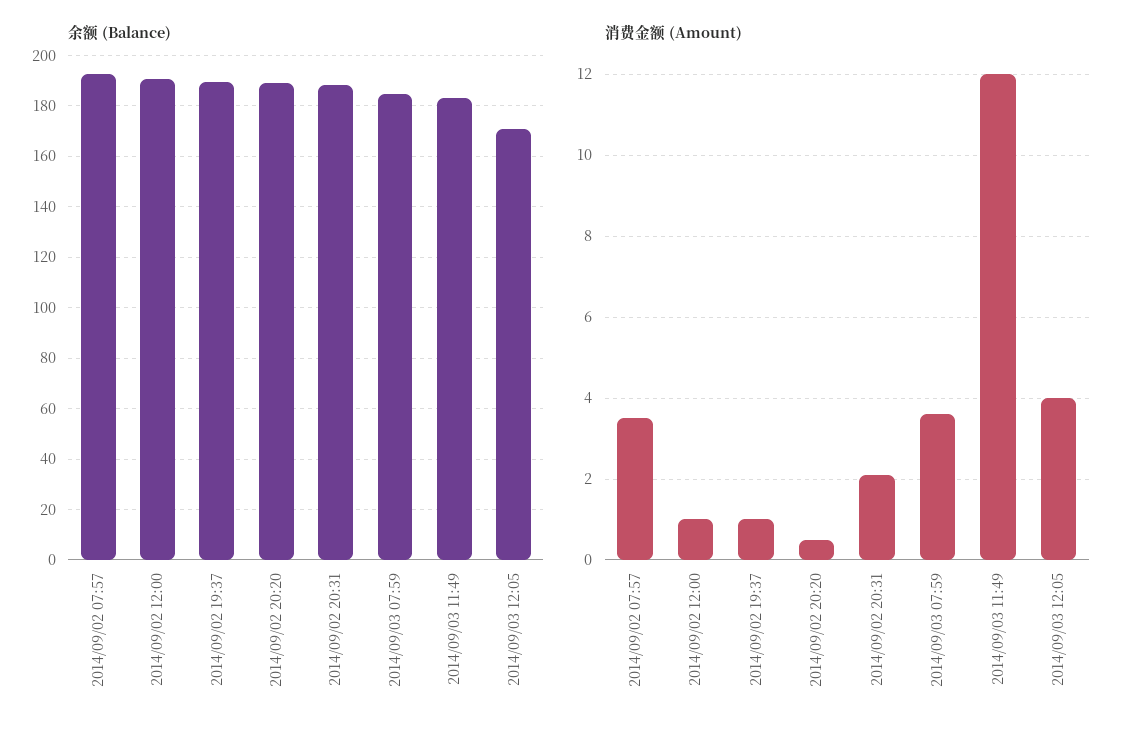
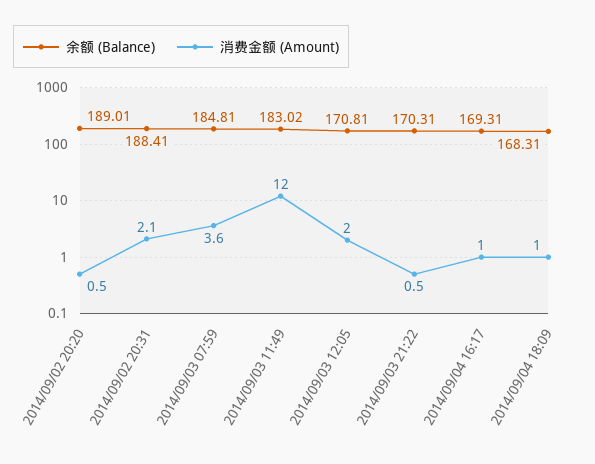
余额 (Balance), 2014/09/02 07:57: 192.5 -> none
余额 (Balance), 2014/09/02 12:00: 190 -> none
余额 (Balance), 2014/09/02 19:37: 190 -> none
消费金额 (Amount), 2014/09/02 07:57: 3.5 -> none
消费金额 (Amount), 2014/09/02 12:00: 1 -> none
消费金额 (Amount), 2014/09/02 19:37: 1 -> none
消费金额 (Amount), 2014/09/03 12:05: 4 -> 2
余额 (Balance), 2014/09/03 21:22: none -> 170.31
消费金额 (Amount), 2014/09/03 21:22: none -> 0.5
余额 (Balance), 2014/09/04 16:17: none -> 169.31
消费金额 (Amount), 2014/09/04 16:17: none -> 1
余额 (Balance), 2014/09/04 18:09: none -> 168.31
消费金额 (Amount), 2014/09/04 18:09: none -> 1

